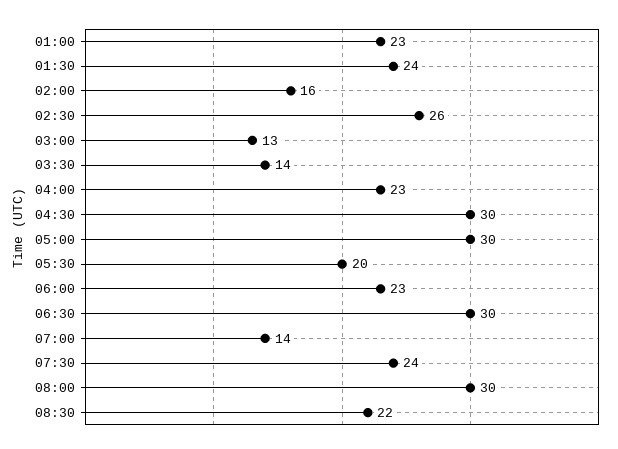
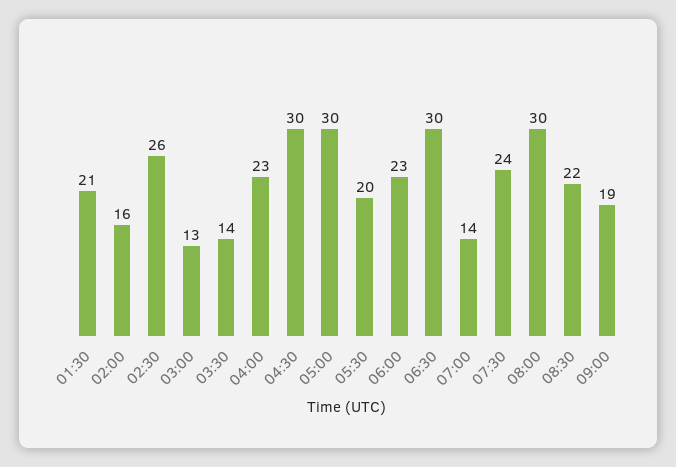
01:00: 23 -> none
01:30: 24 -> 21
09:00: none -> 19

